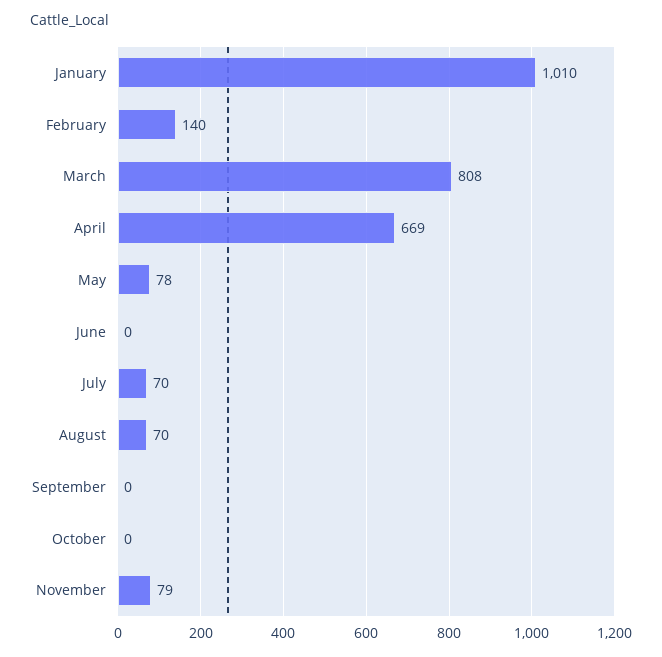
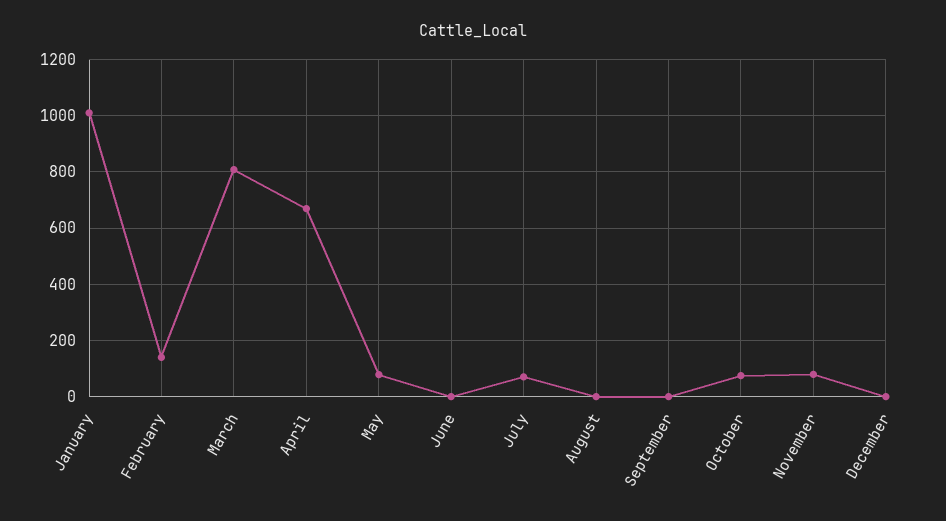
August: 70 -> 0
October: 0 -> 75
December: none -> 0

